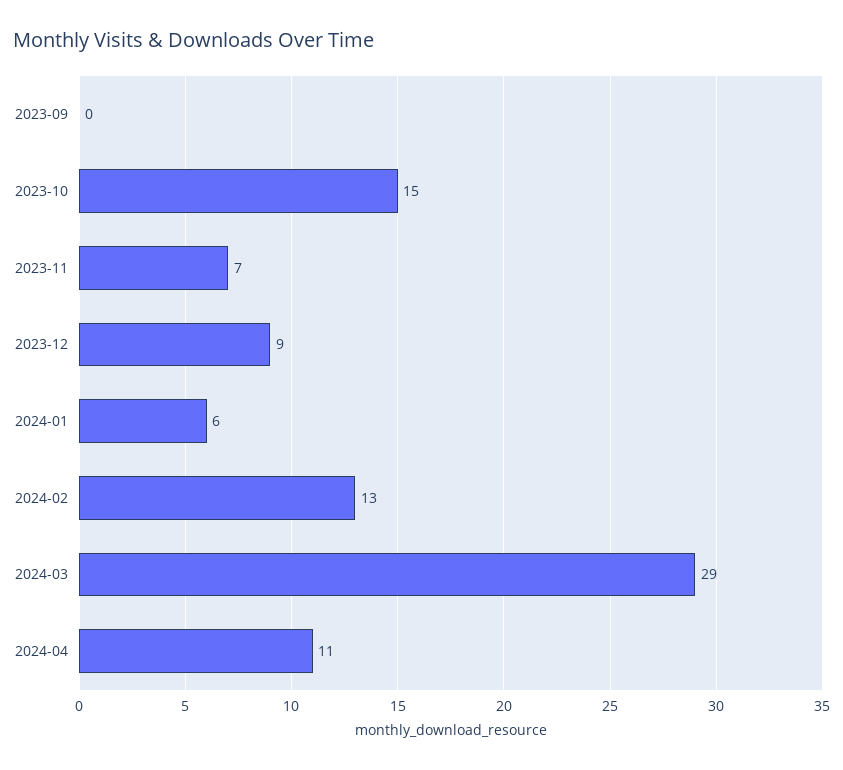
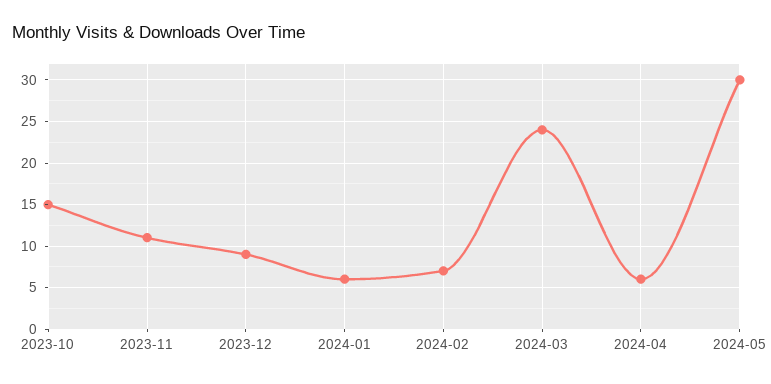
2023-09: 0 -> none
2023-11: 7 -> 11
2024-02: 13 -> 7
2024-03: 29 -> 24
2024-04: 11 -> 6
2024-05: none -> 30

